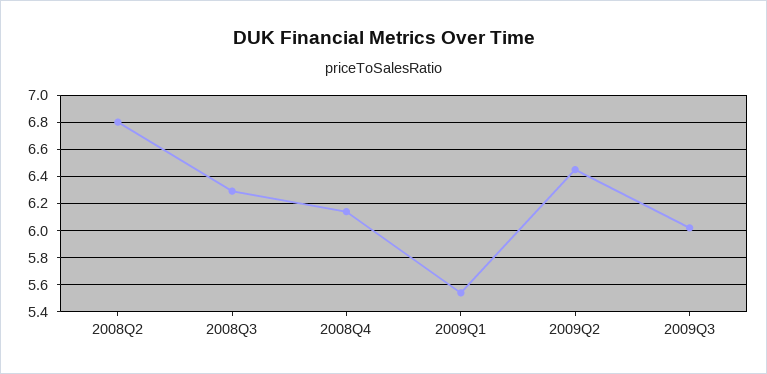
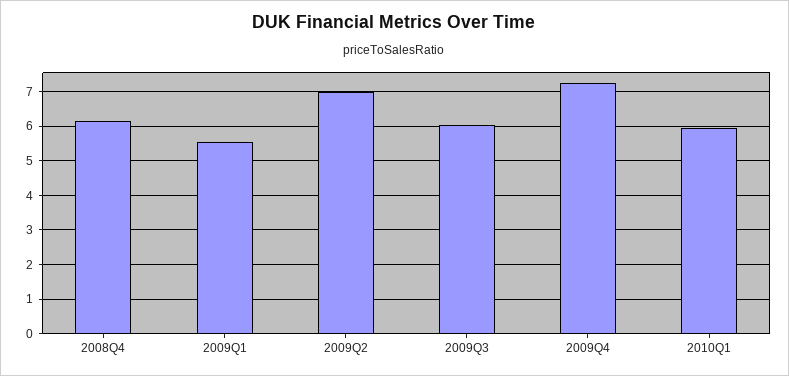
2008Q2: 6.8 -> none
2008Q3: 6.3 -> none
2009Q2: 6.45 -> 7
2009Q4: none -> 7.2
2010Q1: none -> 6

